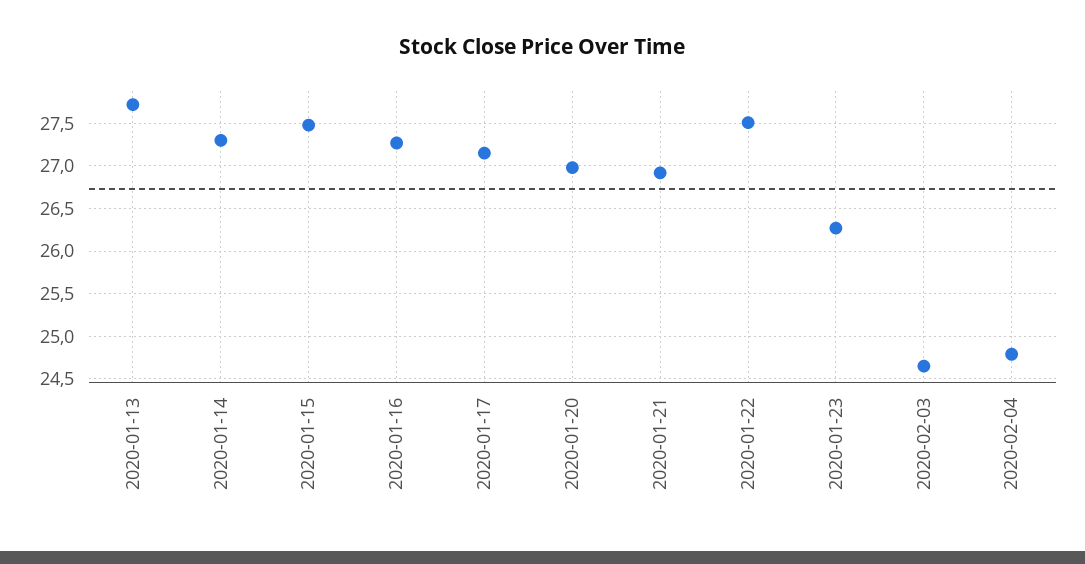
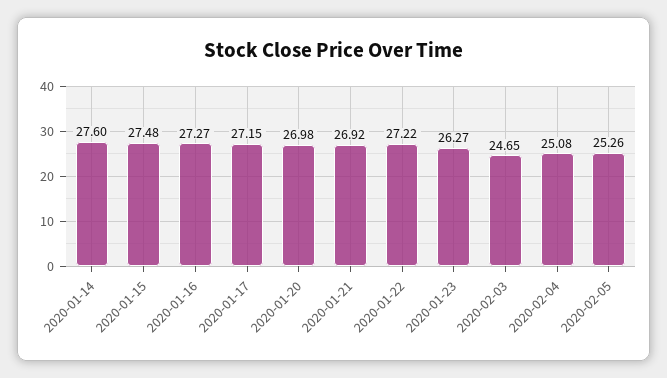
2020-01-13: 27.7 -> none
2020-01-14: 27.3 -> 27.6
2020-01-22: 27.5 -> 27.22
2020-02-04: 24.8 -> 25.08
2020-02-05: none -> 25.26

